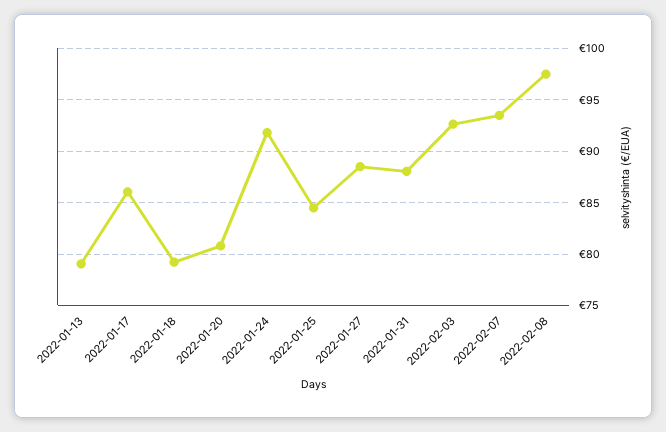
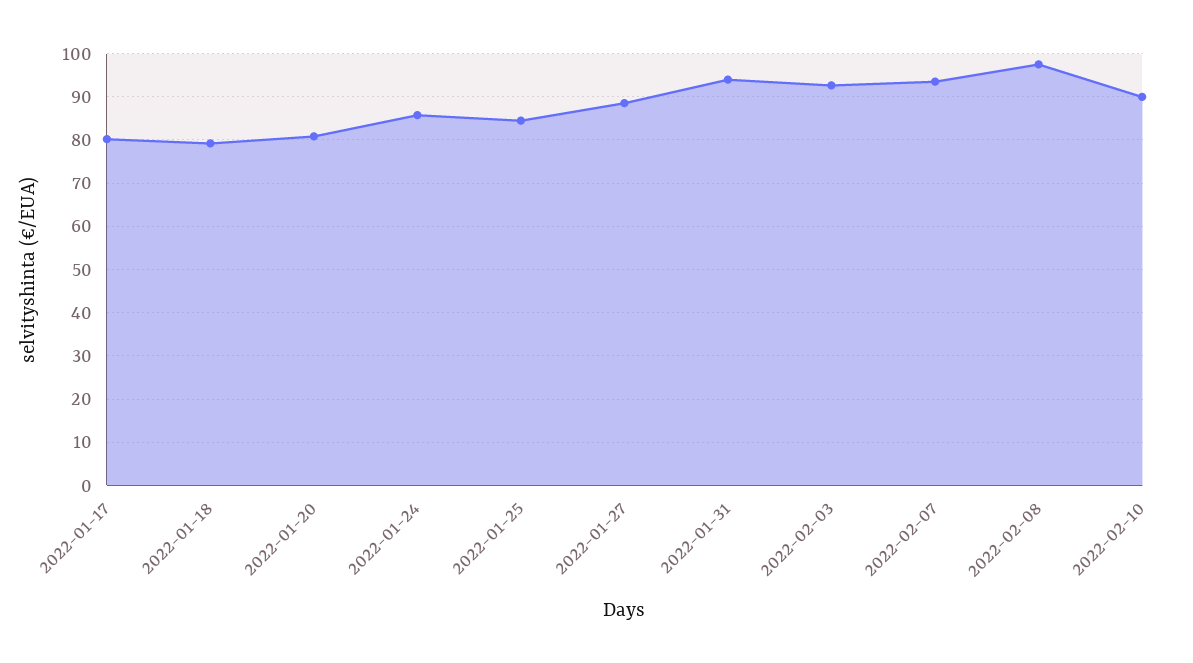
2022-01-13: 79 -> none
2022-01-17: 86 -> 80
2022-01-24: 92 -> 86
2022-01-31: 88 -> 94
2022-02-10: none -> 90

